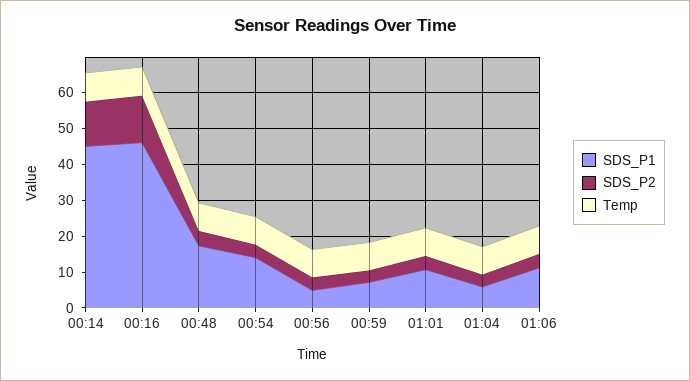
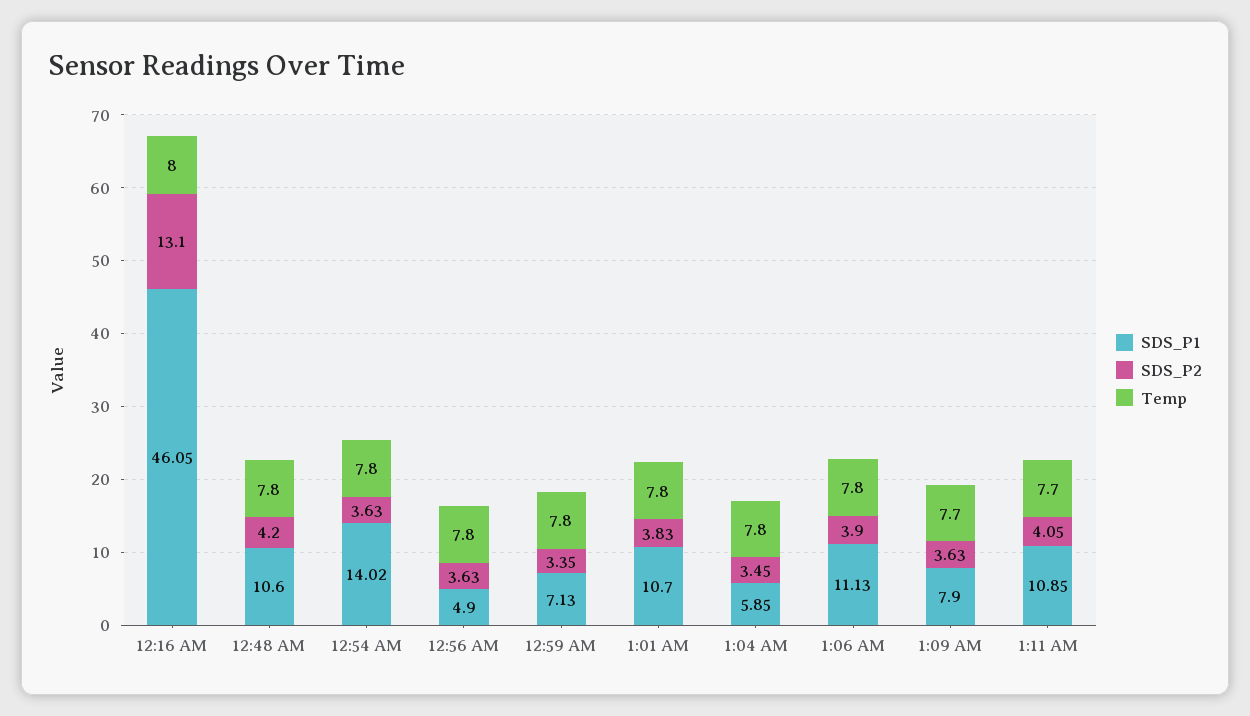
SDS_P1, 00:14: 45 -> none
SDS_P2, 00:14: 12.5 -> none
Temp, 00:14: 7.5 -> none
SDS_P1, 00:48: 17.5 -> 10.6
SDS_P1, 1:09 AM: none -> 7.9
SDS_P2, 1:09 AM: none -> 3.63
Temp, 1:09 AM: none -> 7.7
SDS_P1, 1:11 AM: none -> 10.85
SDS_P2, 1:11 AM: none -> 4.05
Temp, 1:11 AM: none -> 7.7

